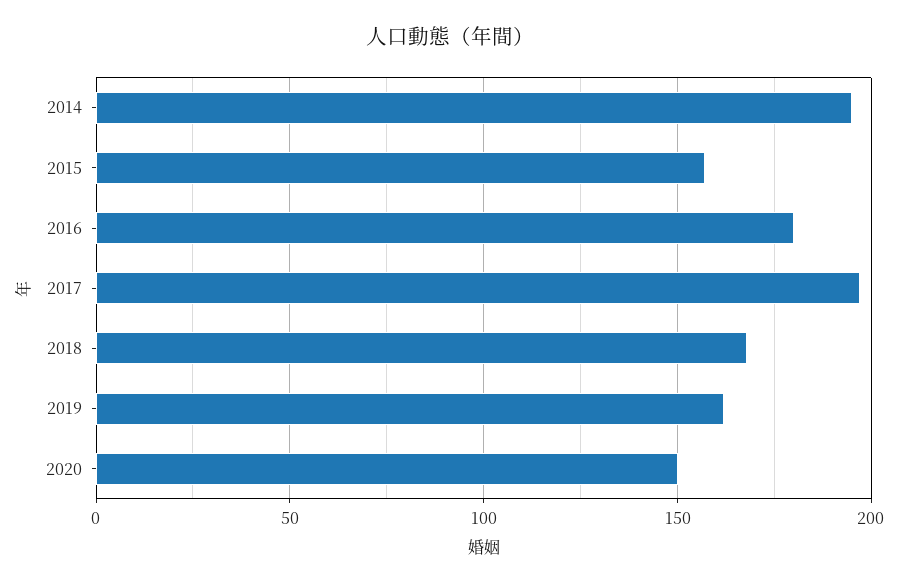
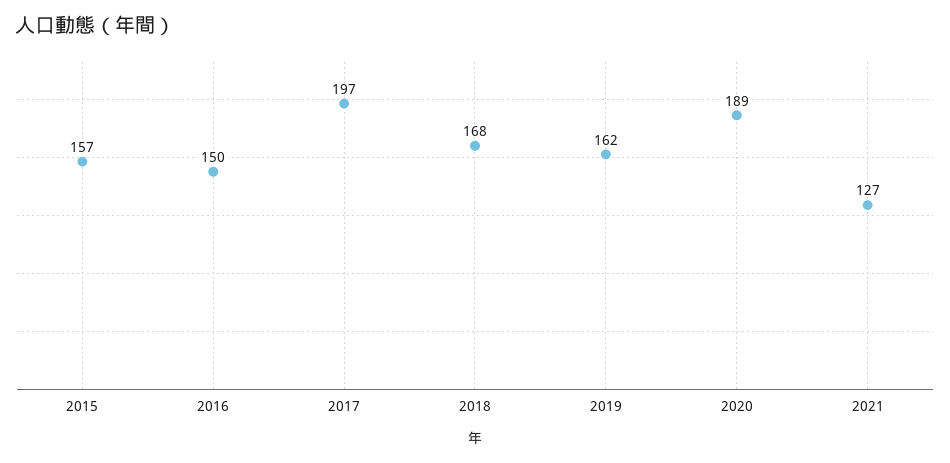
2014: 195 -> none
2016: 180 -> 150
2020: 150 -> 189
2021: none -> 127

